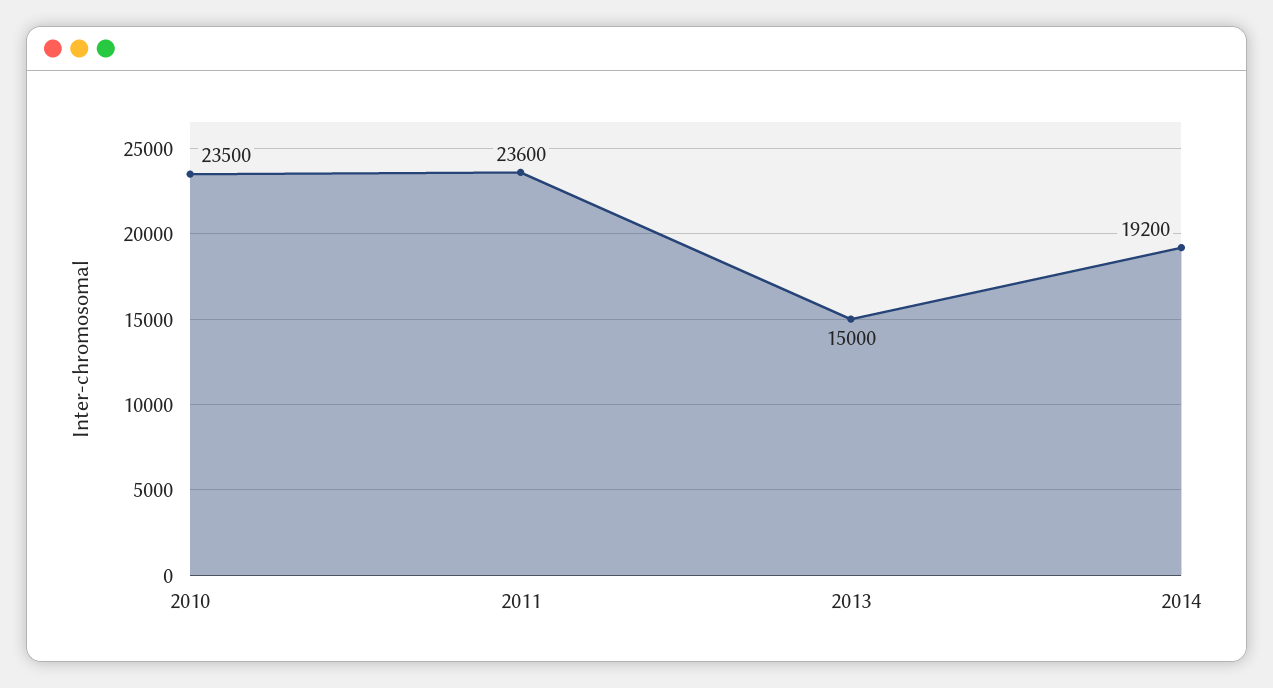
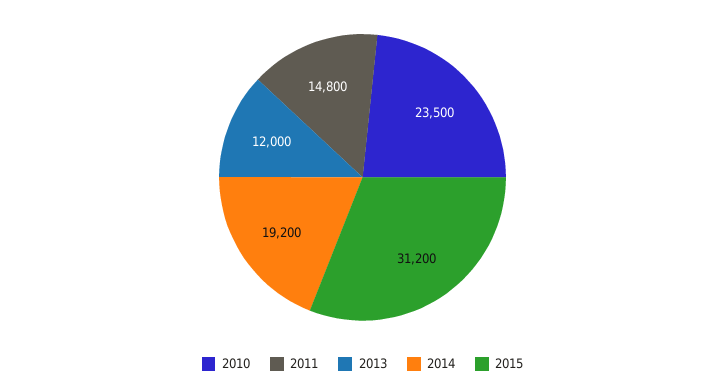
2011: 23600 -> 14800
2013: 15000 -> 12000
2015: none -> 31200

